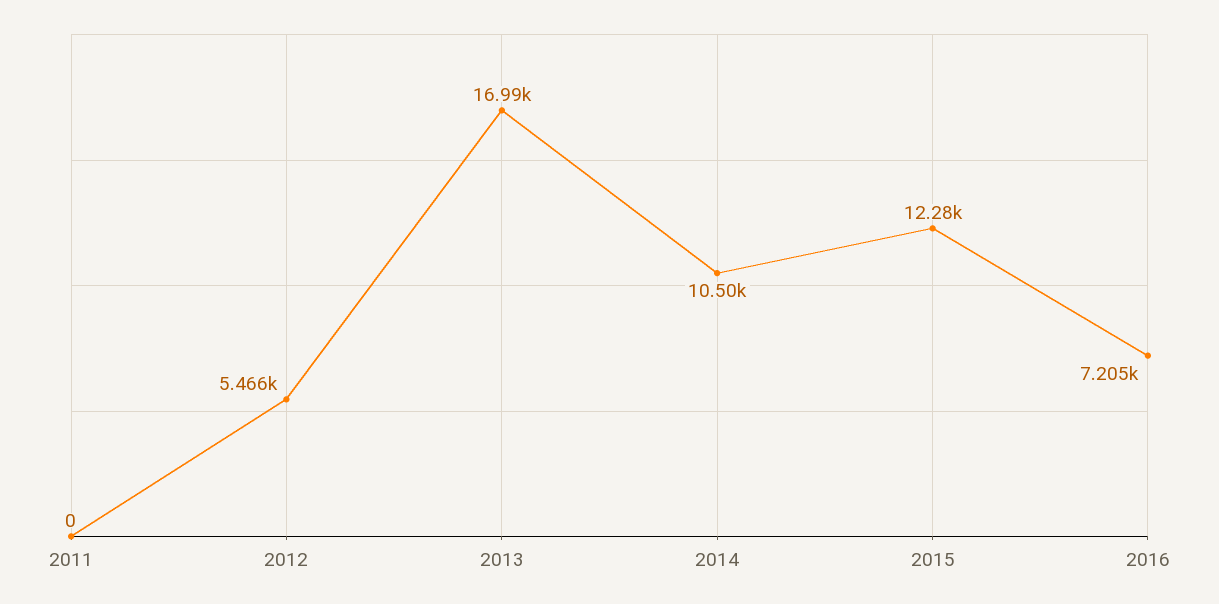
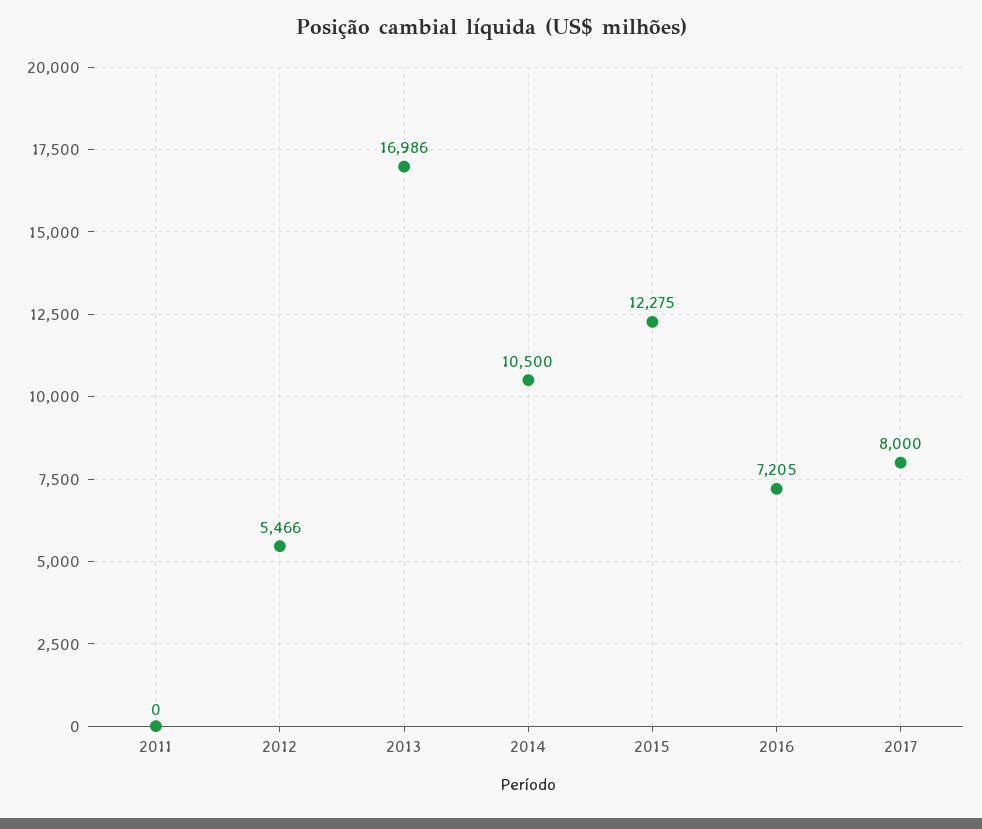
2017: none -> 8000

